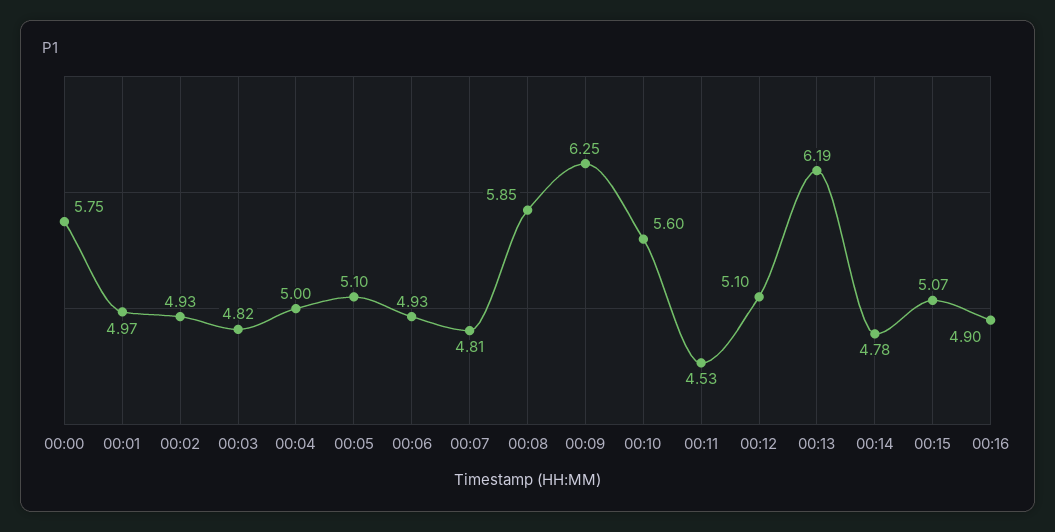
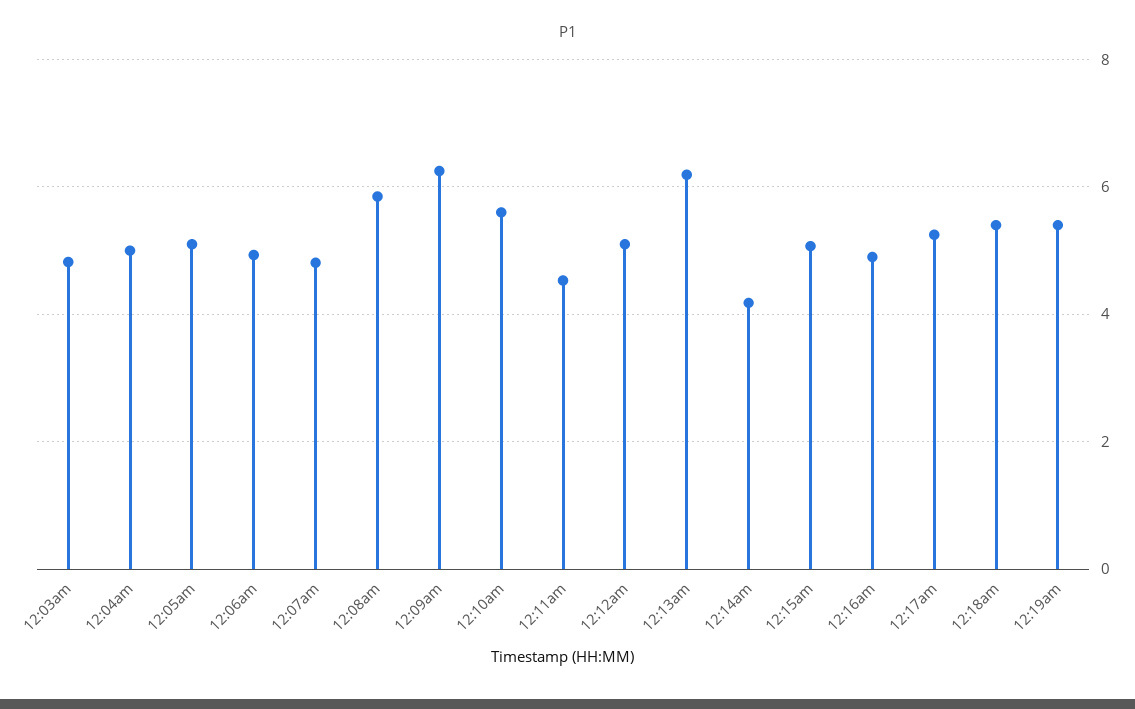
00:00: 5.75 -> none
00:01: 4.97 -> none
00:02: 4.93 -> none
00:14: 4.78 -> 4.2
12:17am: none -> 5.2
12:18am: none -> 5.4
12:19am: none -> 5.4

